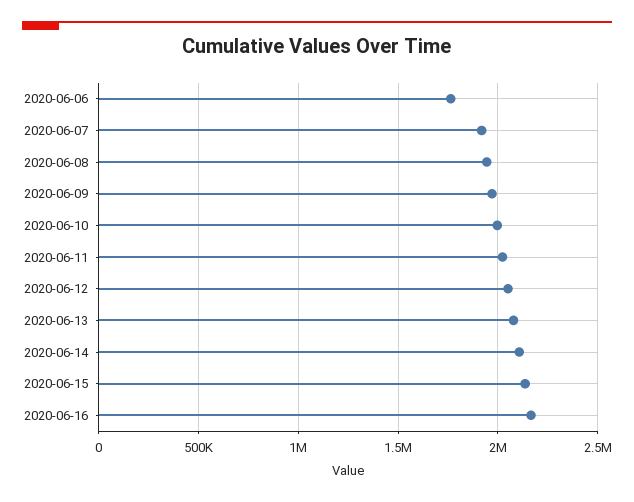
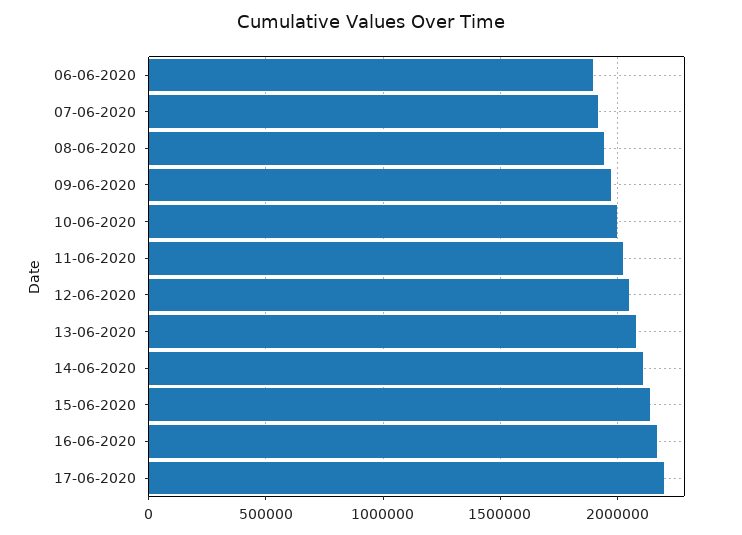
2020-06-06: 1750000 -> 1900000
17-06-2020: none -> 2200000

